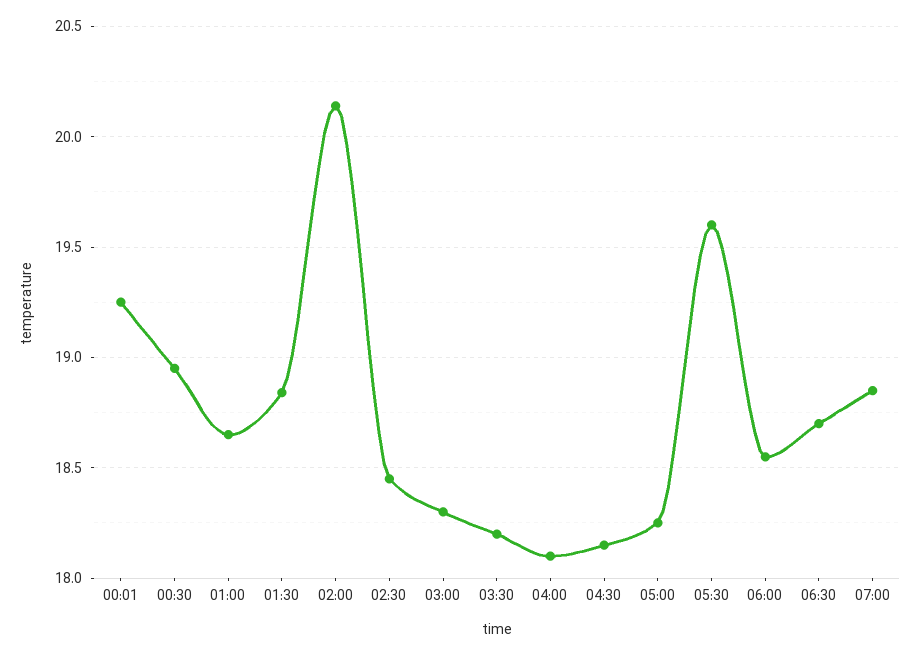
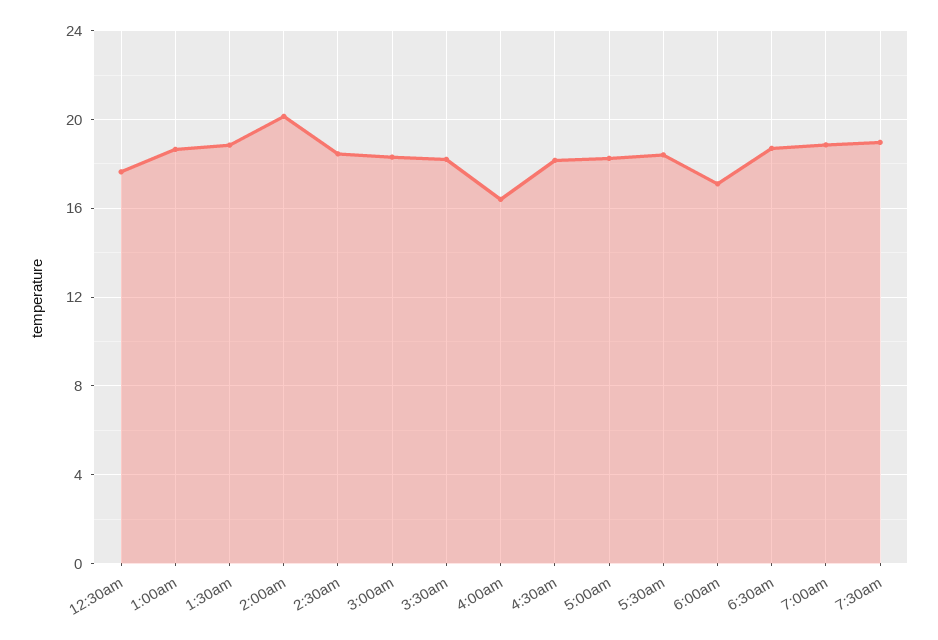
00:01: 19.25 -> none
00:30: 18.95 -> 17.5
04:00: 18.1 -> 16.5
05:30: 19.6 -> 18.5
06:00: 18.55 -> 17
7:30am: none -> 19

